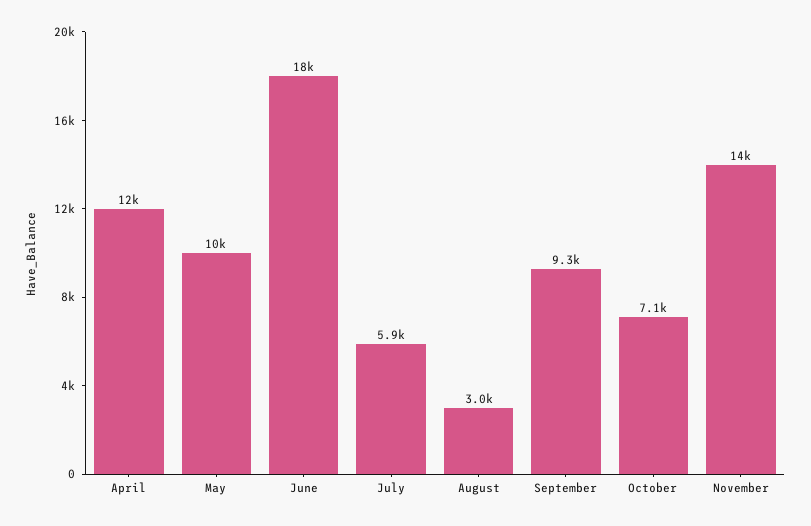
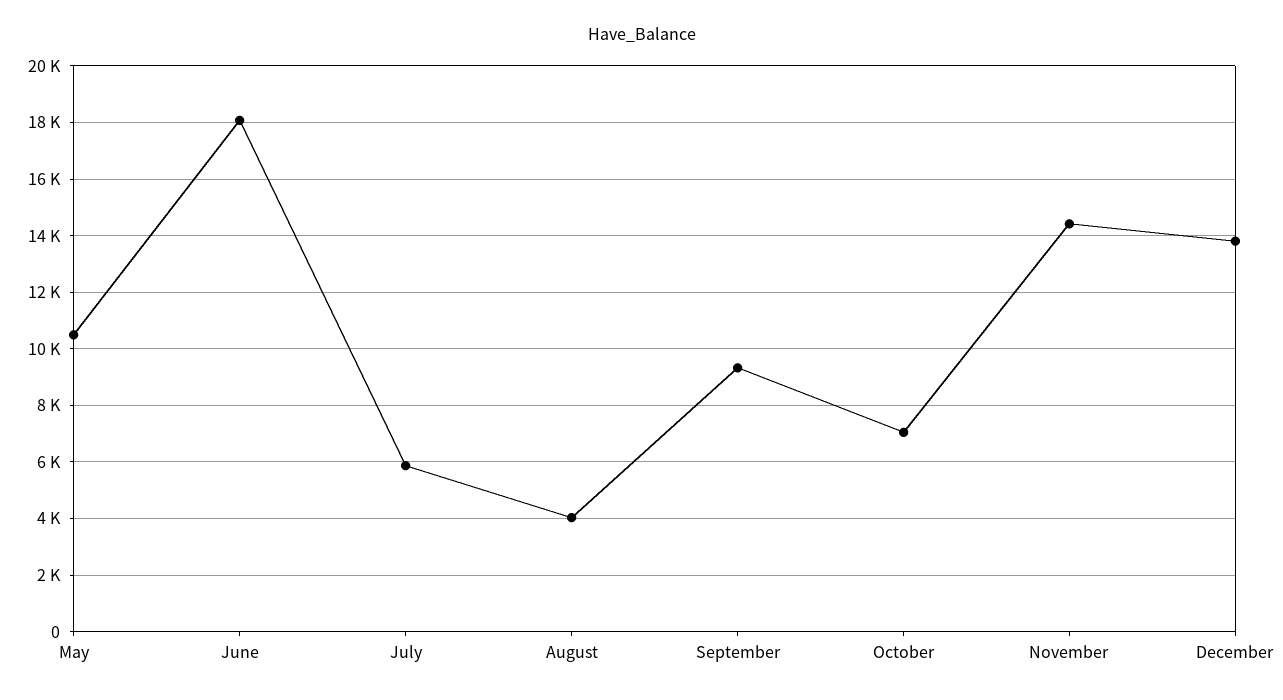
April: 12000 -> none
August: 3000 -> 4000
December: none -> 13750

